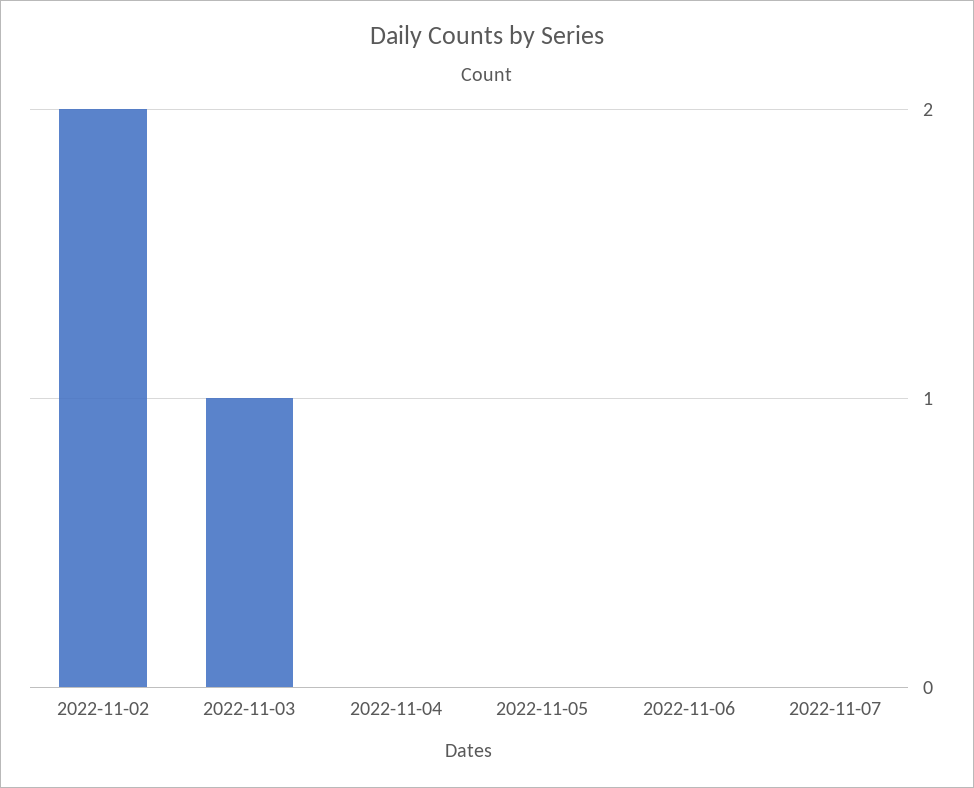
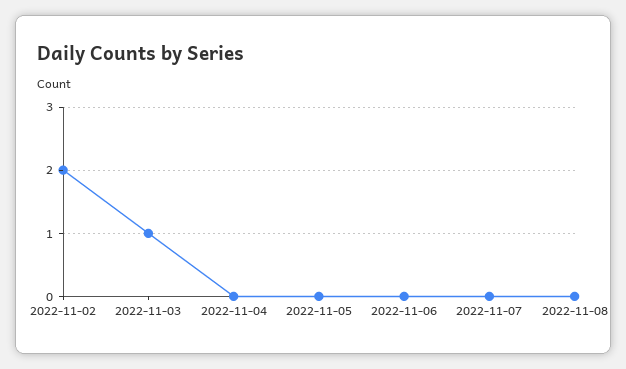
2022-11-08: none -> 0

